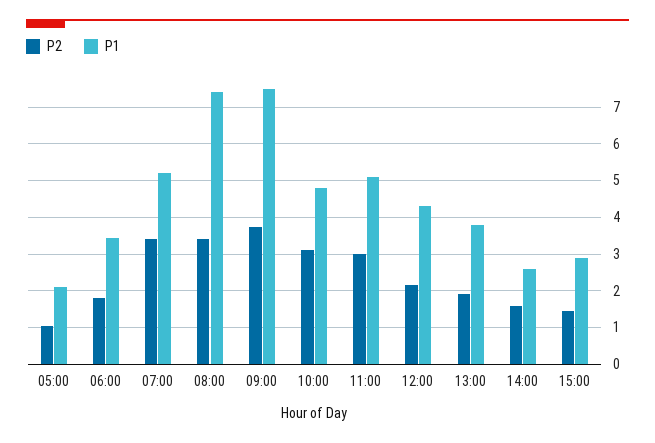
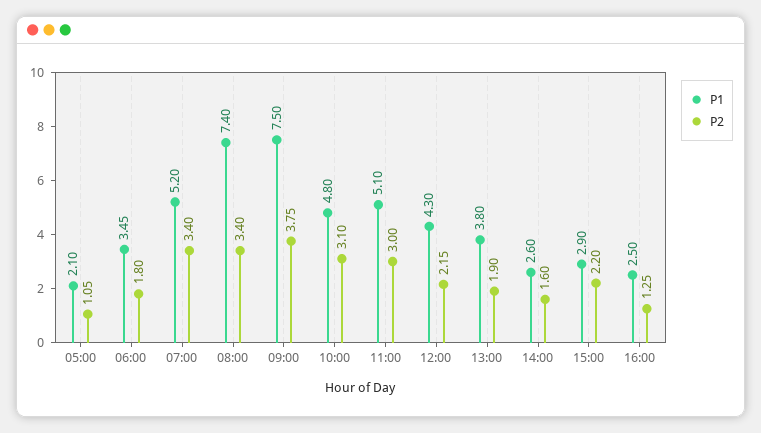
P2, 15:00: 1.4 -> 2.2
P1, 16:00: none -> 2.5
P2, 16:00: none -> 1.25

